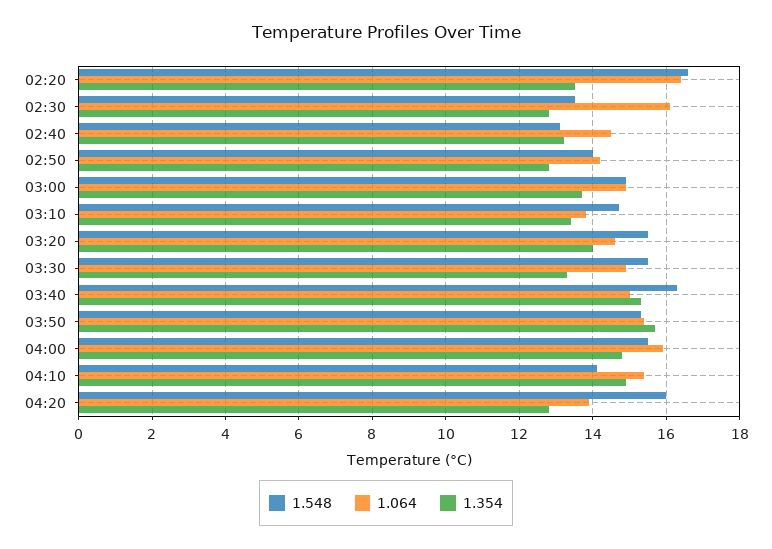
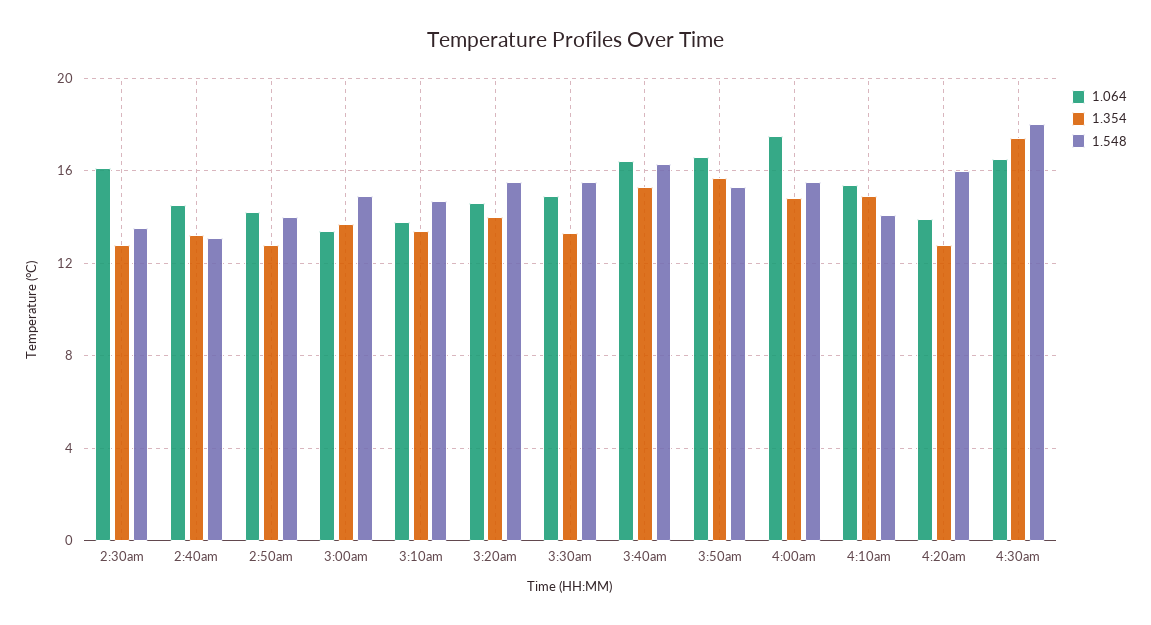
1.548, 02:20: 16.5 -> none
1.064, 02:20: 16.5 -> none
1.354, 02:20: 13.5 -> none
1.064, 03:00: 15 -> 13.5
1.064, 03:40: 15 -> 16.5
1.064, 03:50: 15.5 -> 16.5
1.064, 04:00: 16 -> 17.5
1.064, 4:30am: none -> 16.5
1.354, 4:30am: none -> 17.5
1.548, 4:30am: none -> 18

